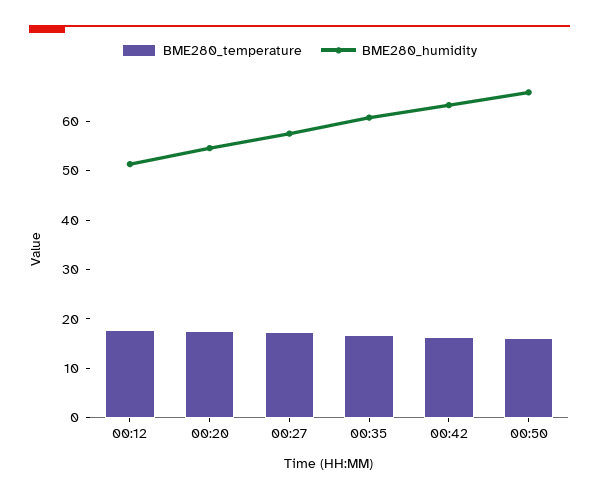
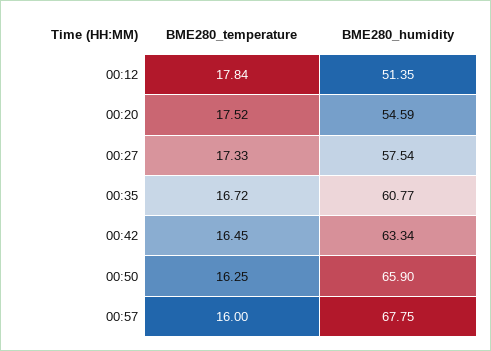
BME280_temperature, 00:57: none -> 16
BME280_humidity, 00:57: none -> 67.75

